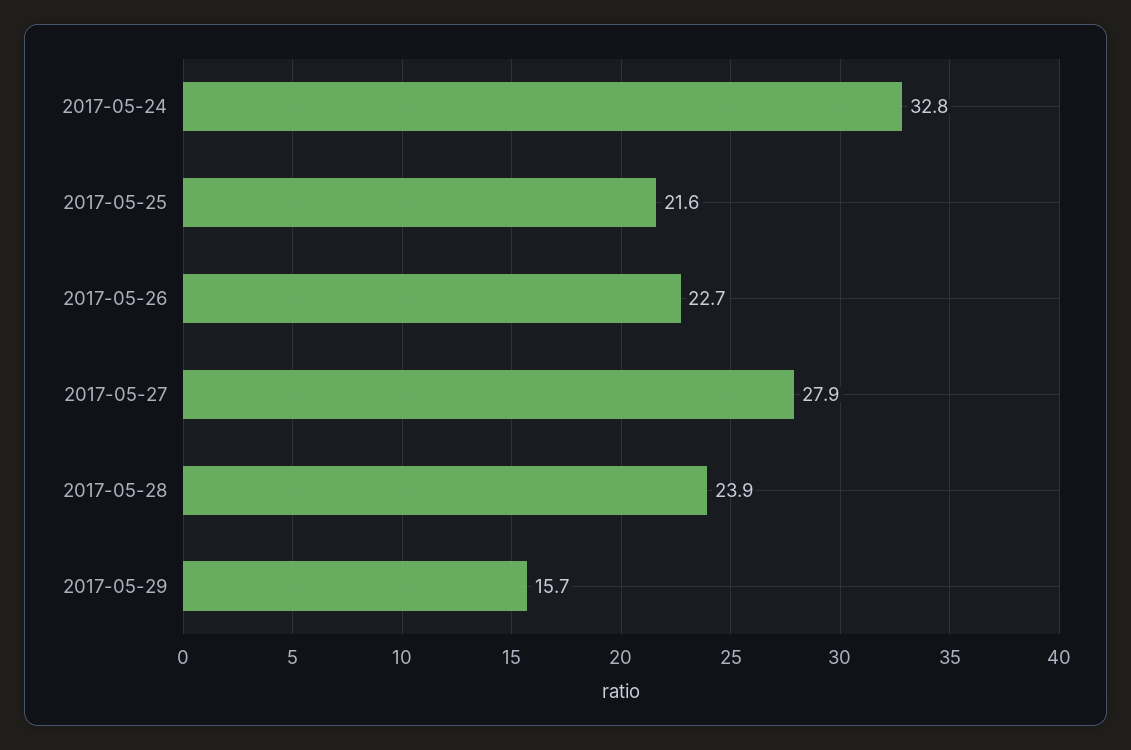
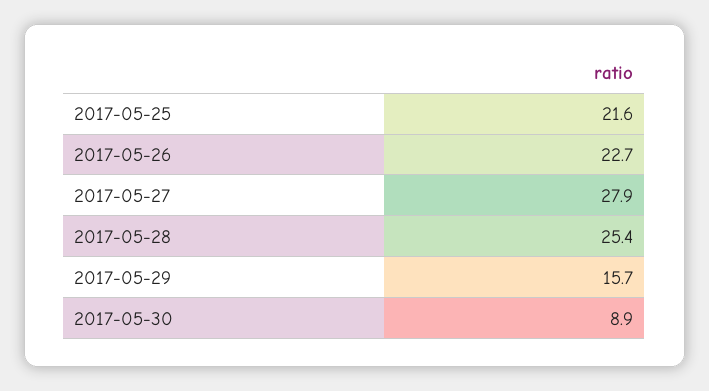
2017-05-24: 32.8 -> none
2017-05-28: 23.9 -> 25.4
2017-05-30: none -> 8.9

